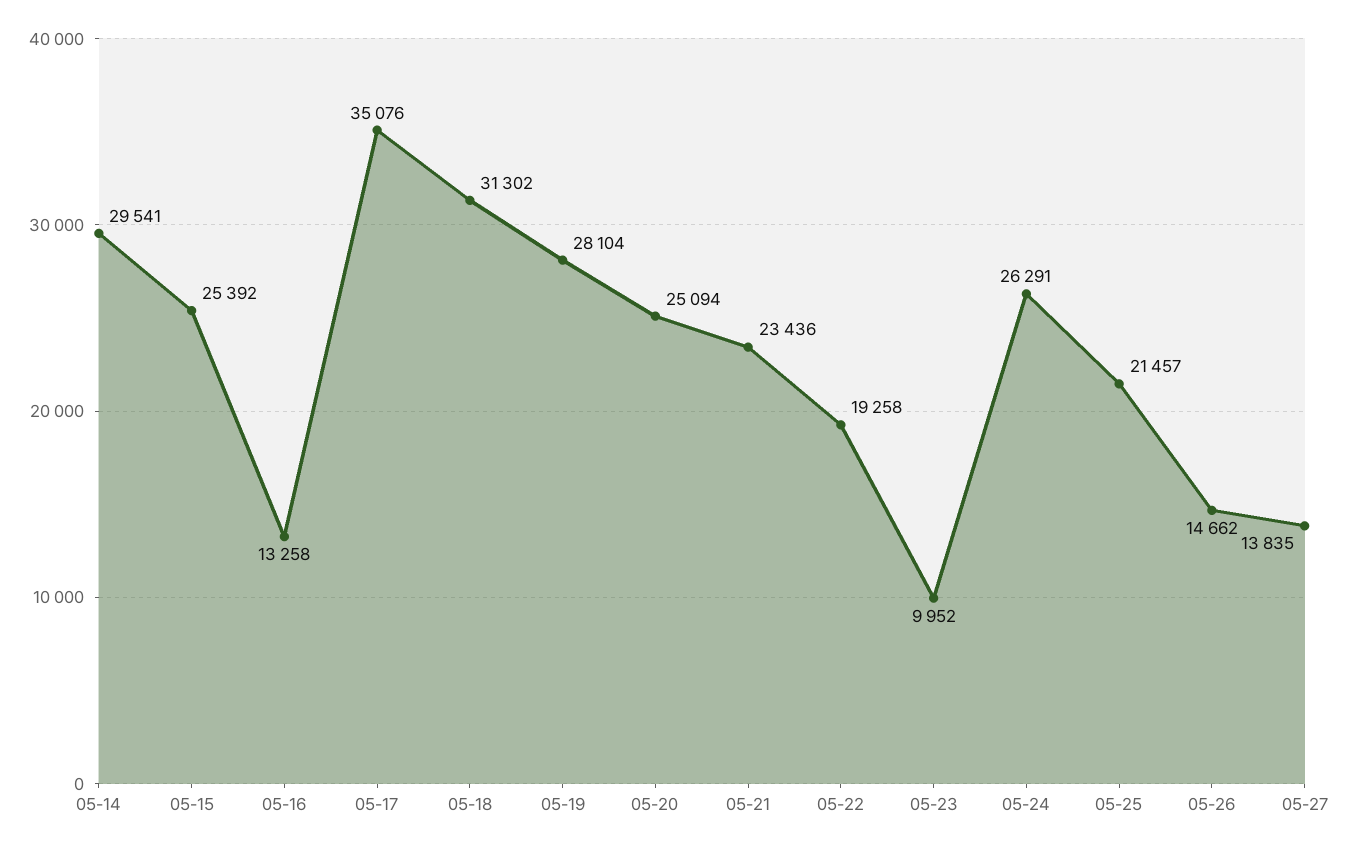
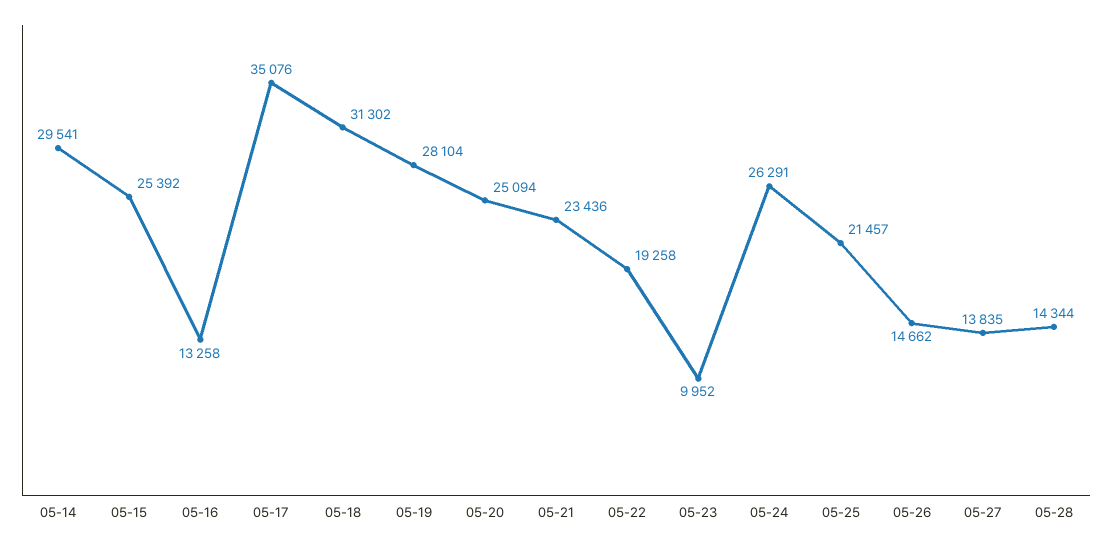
05-28: none -> 14344

